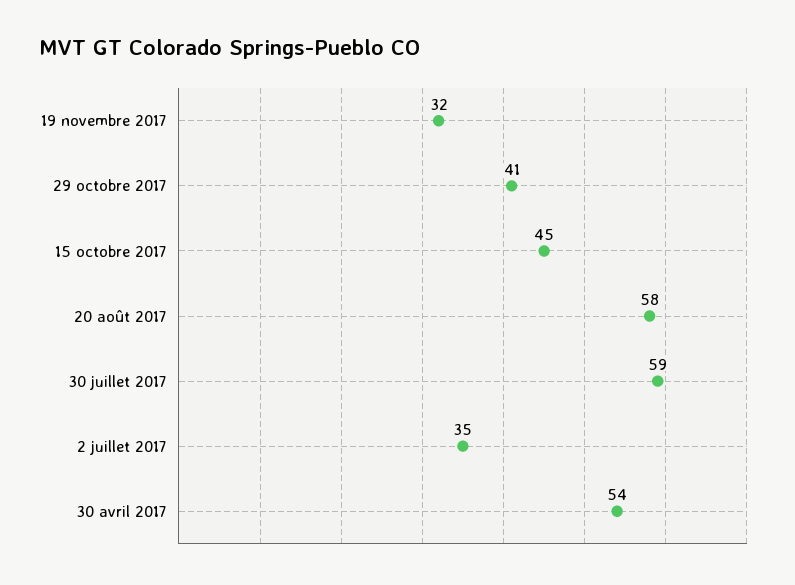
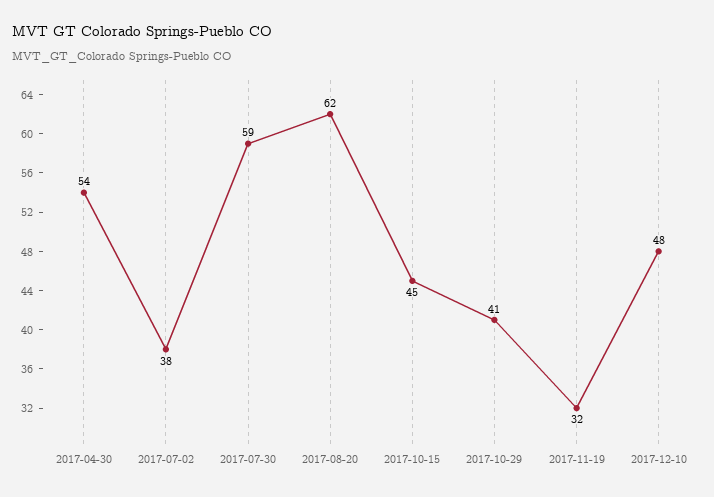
20 août 2017: 58 -> 62
2 juillet 2017: 35 -> 38
2017-12-10: none -> 48

